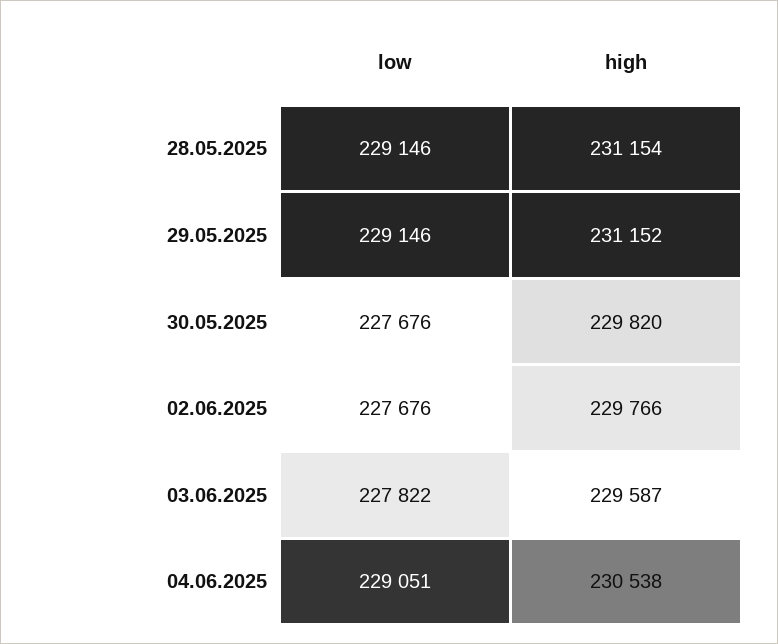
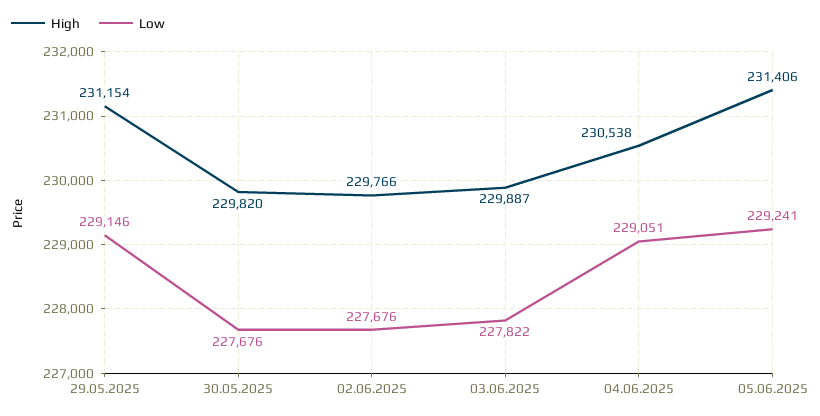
low, 28.05.2025: 229146 -> none
high, 28.05.2025: 231154 -> none
high, 29.05.2025: 231152 -> 231154
high, 03.06.2025: 229587 -> 229887
high, 05.06.2025: none -> 231406
low, 05.06.2025: none -> 229241

